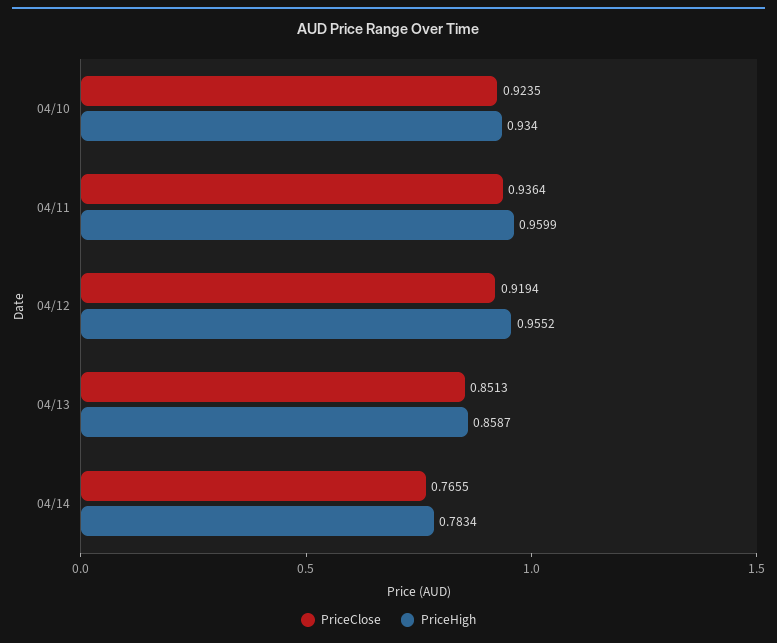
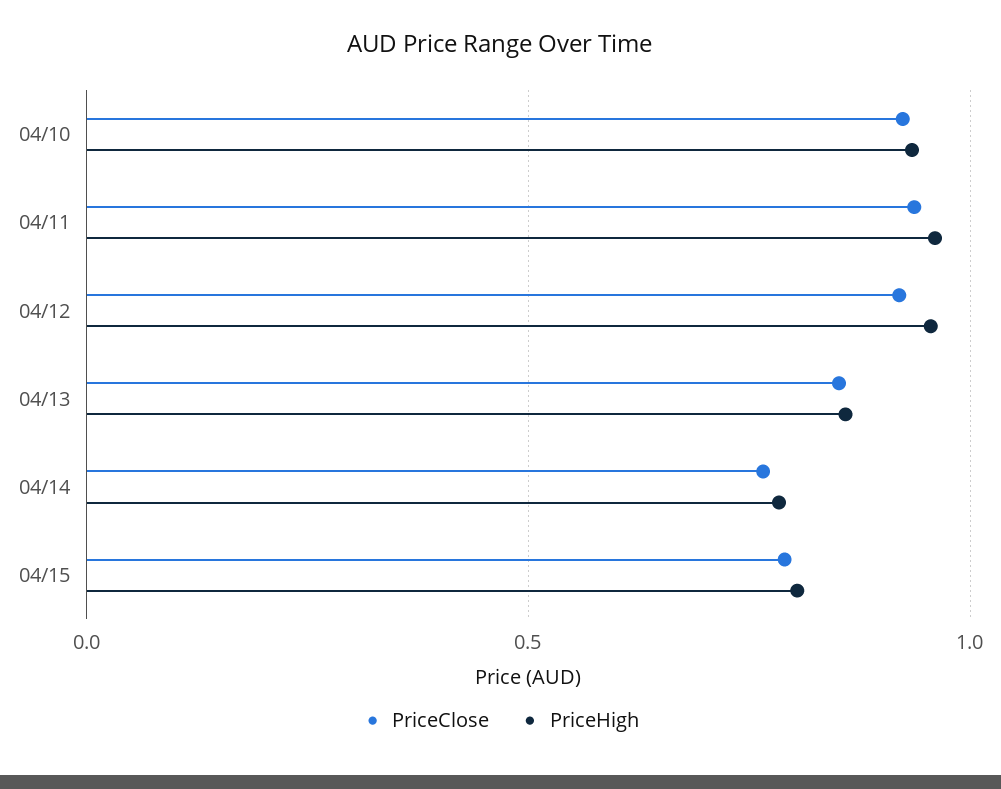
PriceClose, 04/15: none -> 0.8
PriceHigh, 04/15: none -> 0.8

